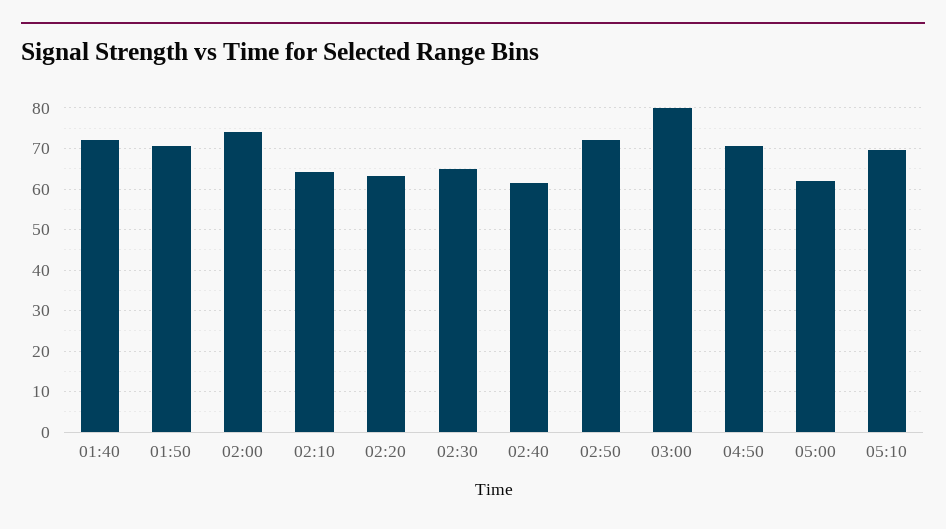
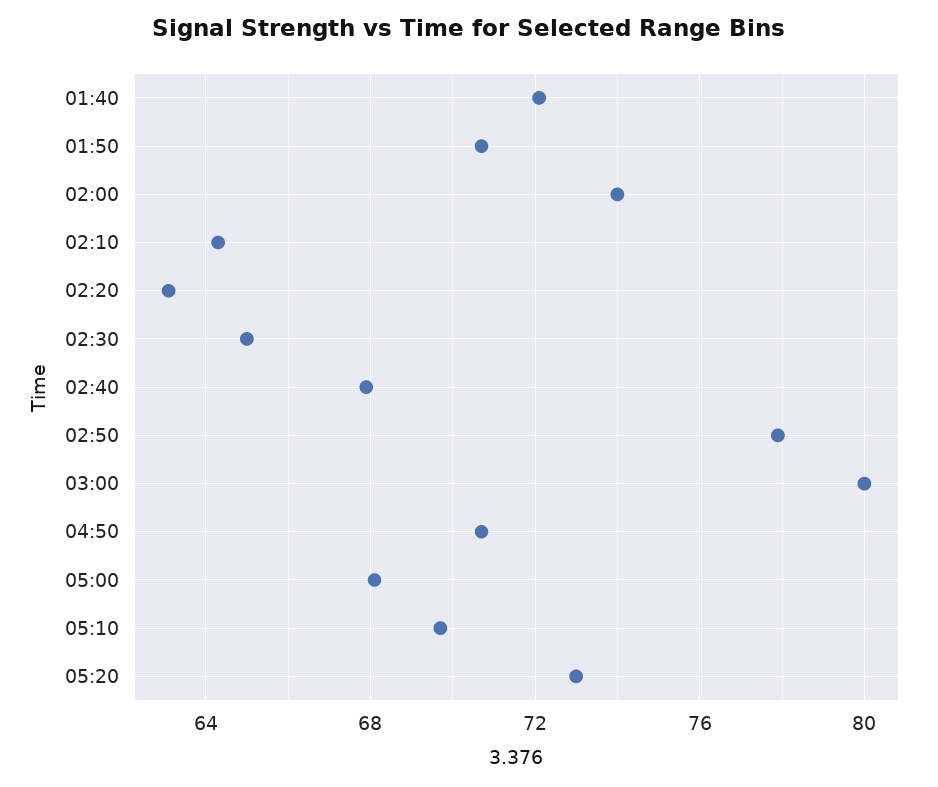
02:40: 62 -> 68
02:50: 72 -> 78
05:00: 62 -> 68
05:20: none -> 73

